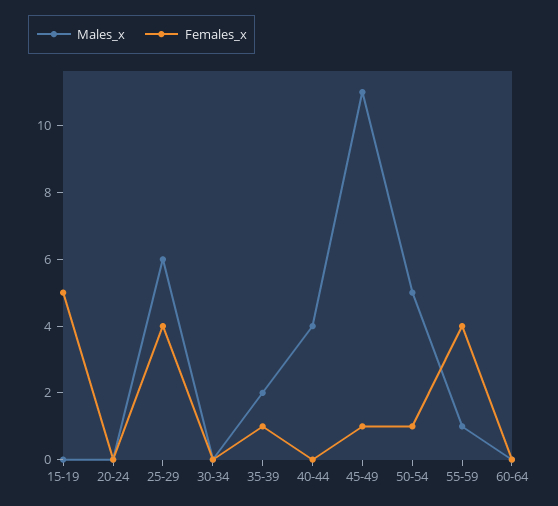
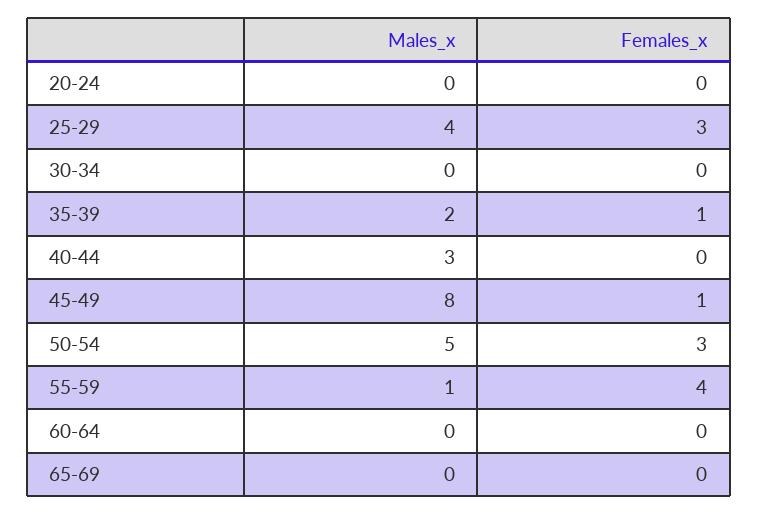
Males_x, 15-19: 0 -> none
Females_x, 15-19: 5 -> none
Males_x, 25-29: 6 -> 4
Females_x, 25-29: 4 -> 3
Males_x, 40-44: 4 -> 3
Males_x, 45-49: 11 -> 8
Females_x, 50-54: 1 -> 3
Males_x, 65-69: none -> 0
Females_x, 65-69: none -> 0

